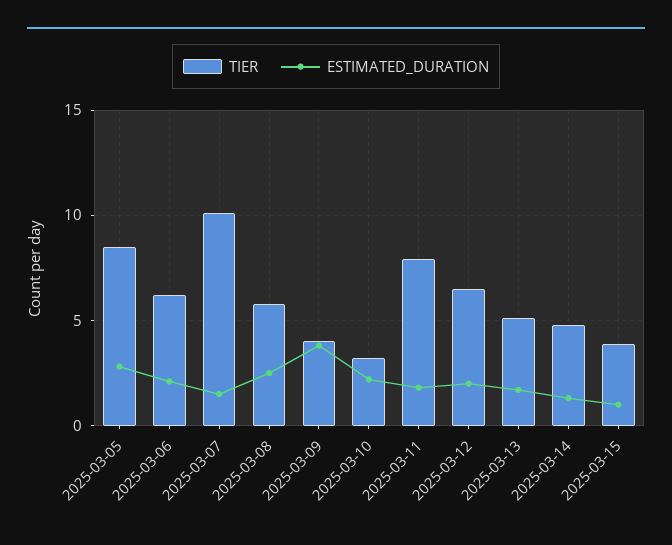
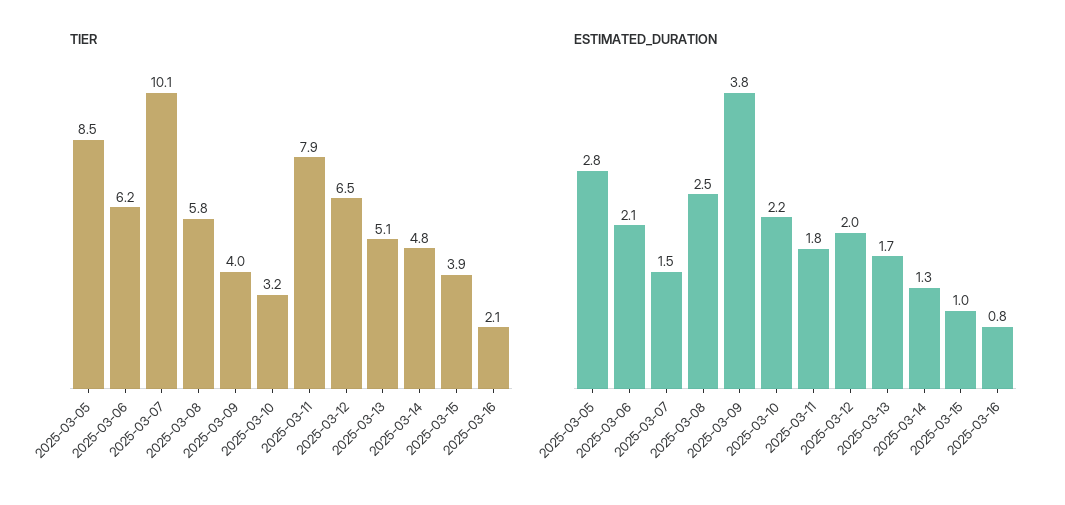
TIER, 2025-03-16: none -> 2.1
ESTIMATED_DURATION, 2025-03-16: none -> 0.8

